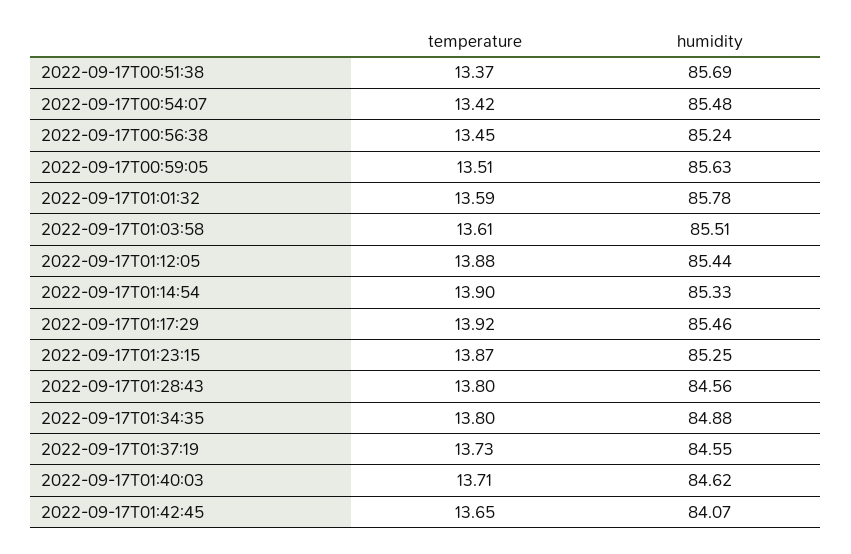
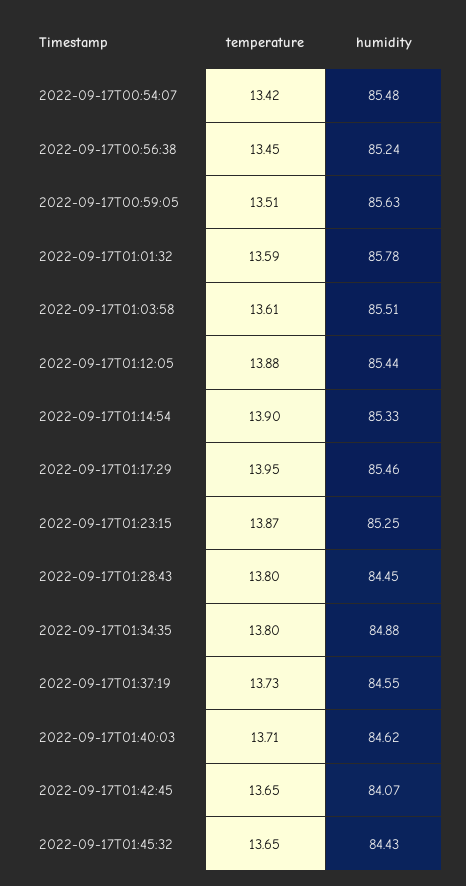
temperature, 2022-09-17T00:51:38: 13.37 -> none
humidity, 2022-09-17T00:51:38: 85.69 -> none
temperature, 2022-09-17T01:17:29: 13.92 -> 13.95
humidity, 2022-09-17T01:28:43: 84.56 -> 84.45
temperature, 2022-09-17T01:45:32: none -> 13.65
humidity, 2022-09-17T01:45:32: none -> 84.43

